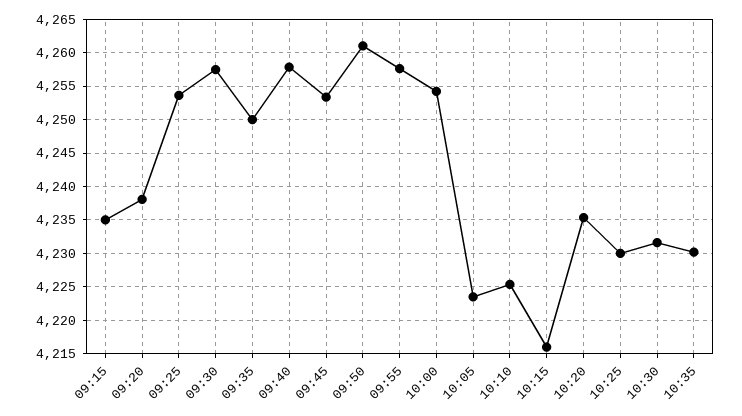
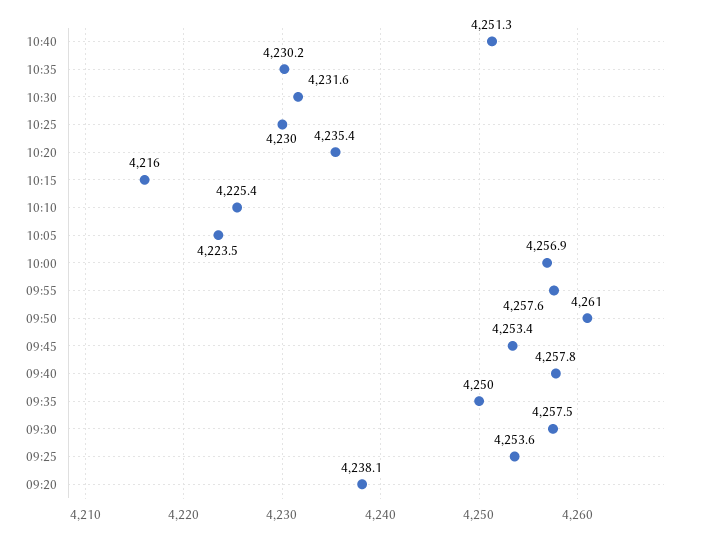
09:15: 4235 -> none
10:00: 4254 -> 4256.9
10:40: none -> 4251.3

